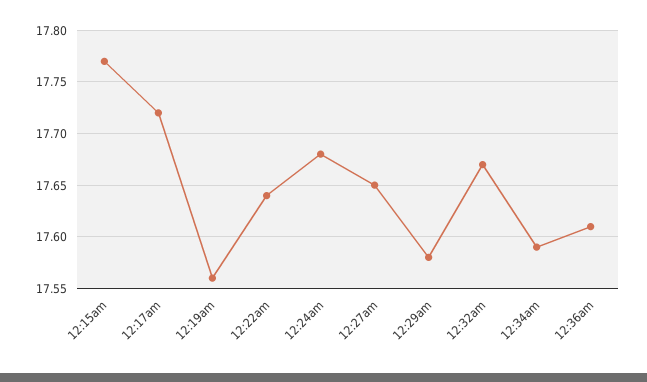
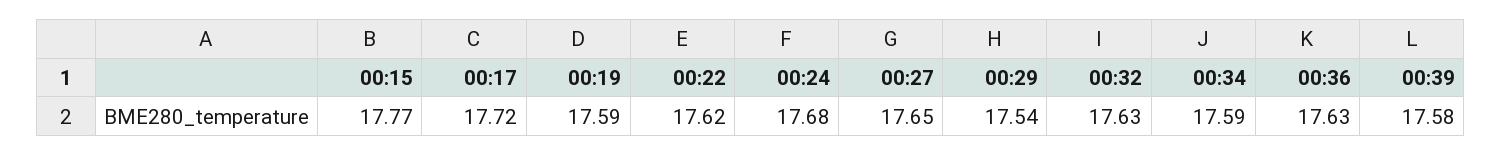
12:19am: 17.56 -> 17.59
12:22am: 17.64 -> 17.62
12:29am: 17.58 -> 17.54
12:32am: 17.67 -> 17.63
12:36am: 17.61 -> 17.63
00:39: none -> 17.58

